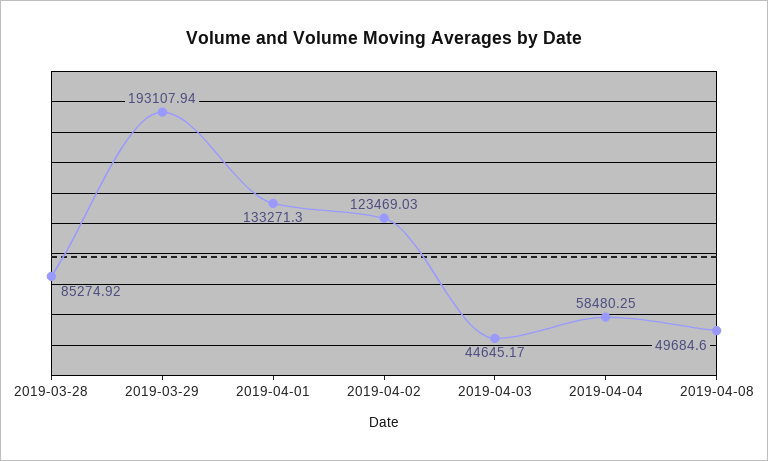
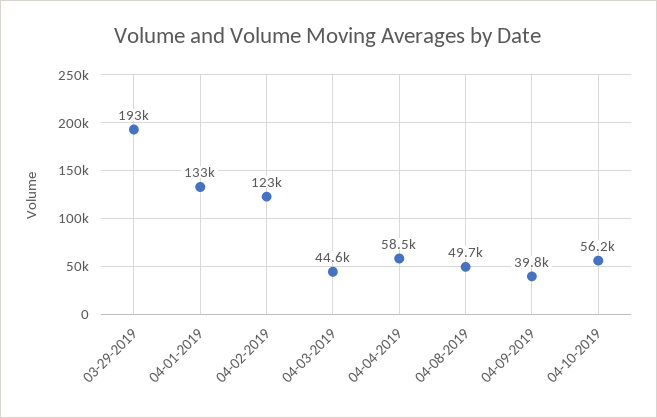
2019-03-28: 85274.92 -> none
04-09-2019: none -> 39800
04-10-2019: none -> 56200

